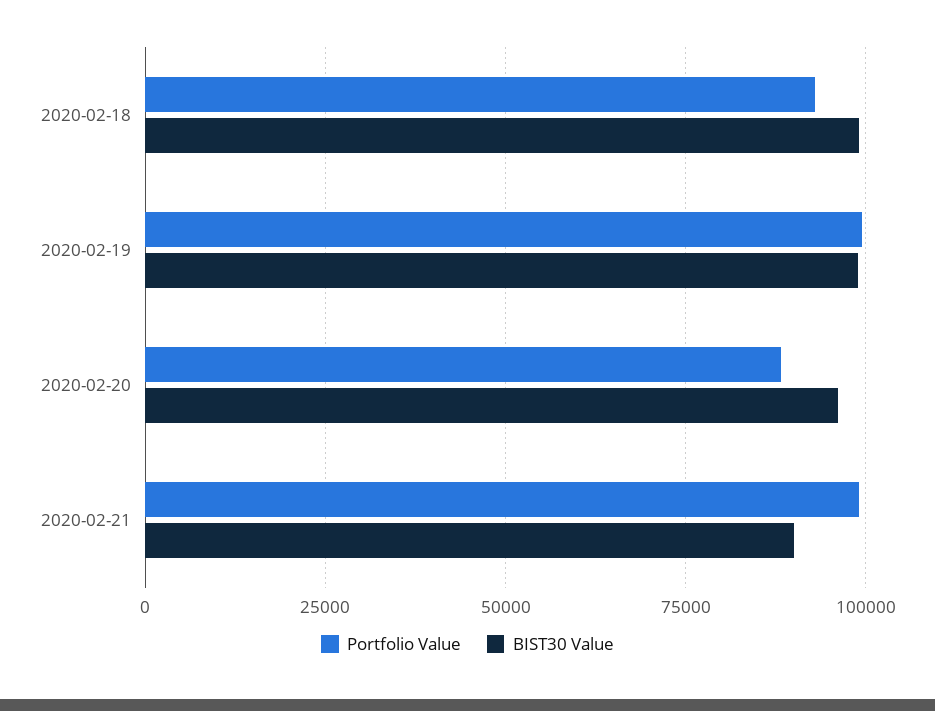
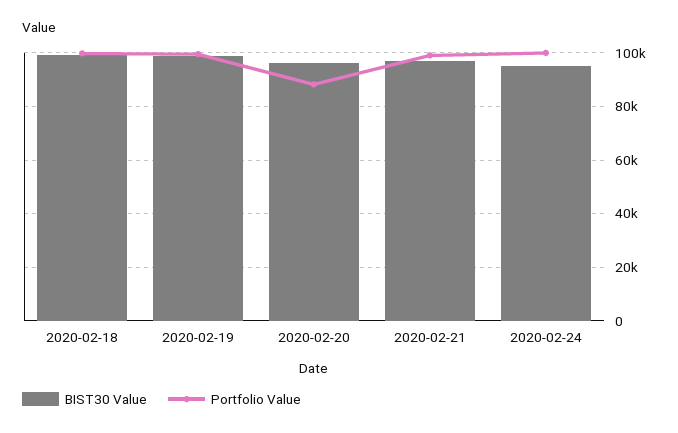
Portfolio Value, 2020-02-18: 92500 -> 100000
BIST30 Value, 2020-02-21: 90000 -> 97500
BIST30 Value, 2020-02-24: none -> 95000
Portfolio Value, 2020-02-24: none -> 100000

